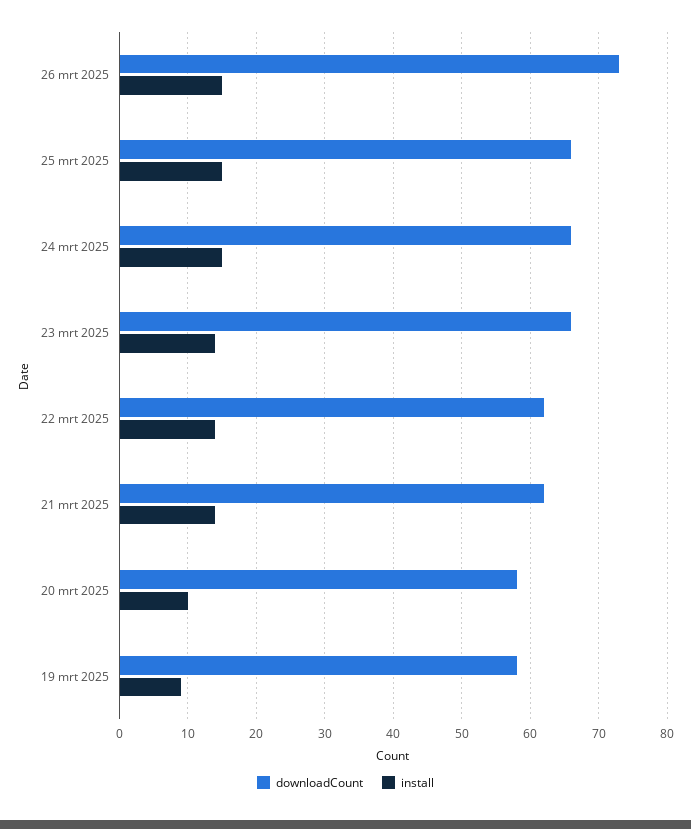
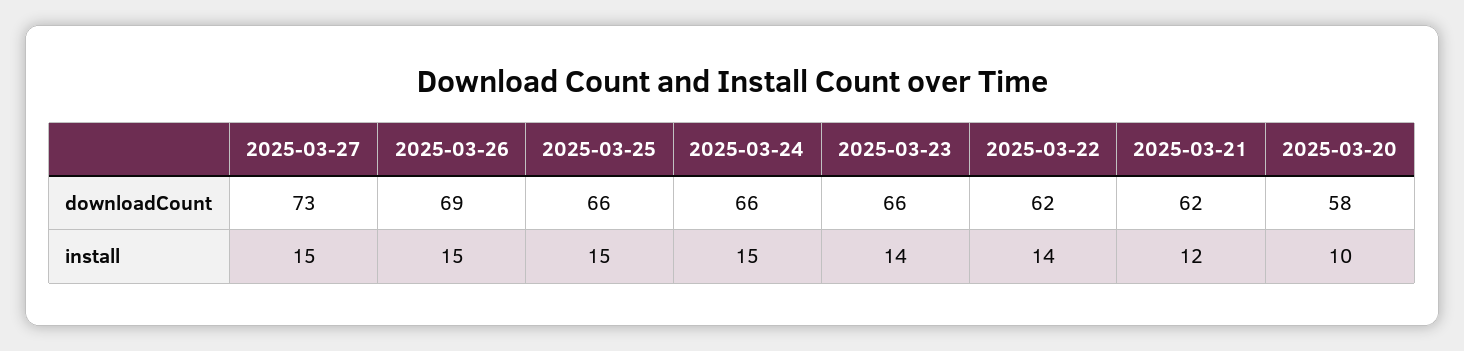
downloadCount, 26 mrt 2025: 73 -> 69
install, 21 mrt 2025: 14 -> 12
downloadCount, 19 mrt 2025: 58 -> none
install, 19 mrt 2025: 9 -> none
downloadCount, 2025-03-27: none -> 73
install, 2025-03-27: none -> 15

